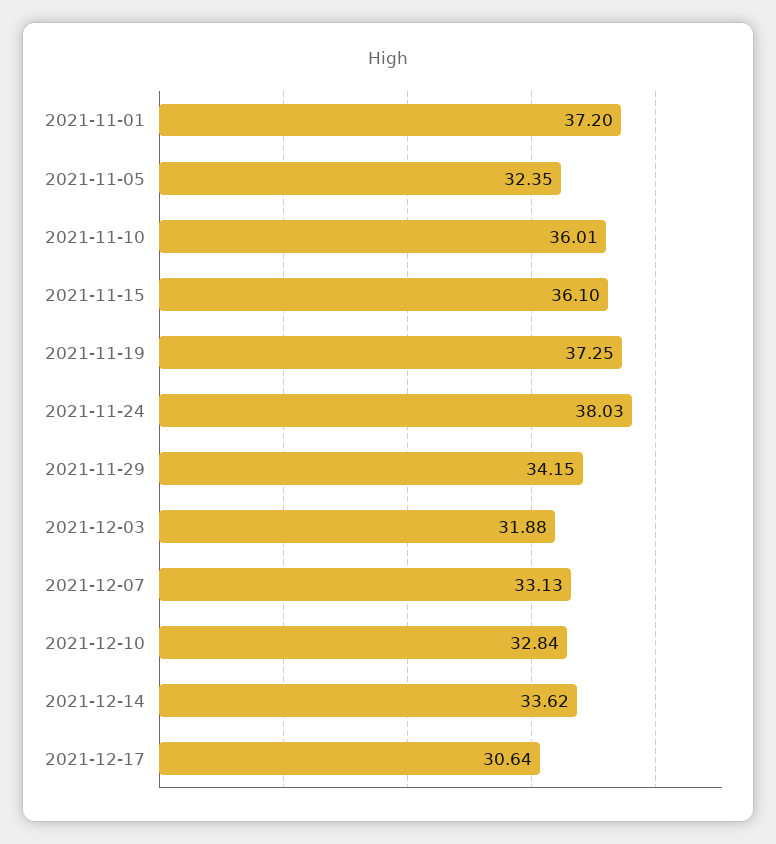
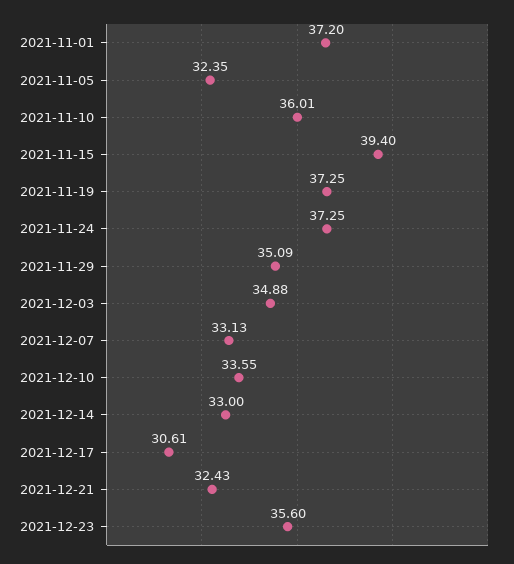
2021-11-15: 36.1 -> 39.4
2021-11-24: 38.03 -> 37.25
2021-11-29: 34.15 -> 35.09
2021-12-03: 31.88 -> 34.88
2021-12-10: 32.84 -> 33.55
2021-12-14: 33.62 -> 33
2021-12-17: 30.64 -> 30.61
2021-12-21: none -> 32.43
2021-12-23: none -> 35.6

